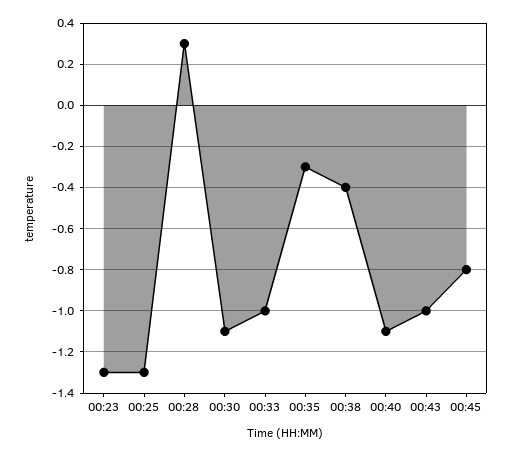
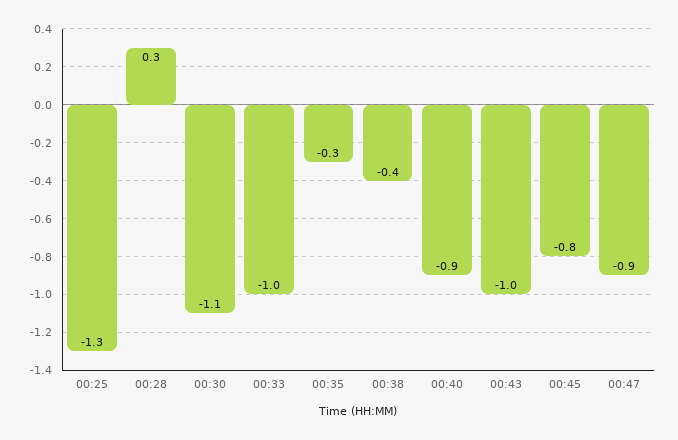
00:23: -1.3 -> none
00:40: -1.1 -> -0.9
00:47: none -> -0.9

